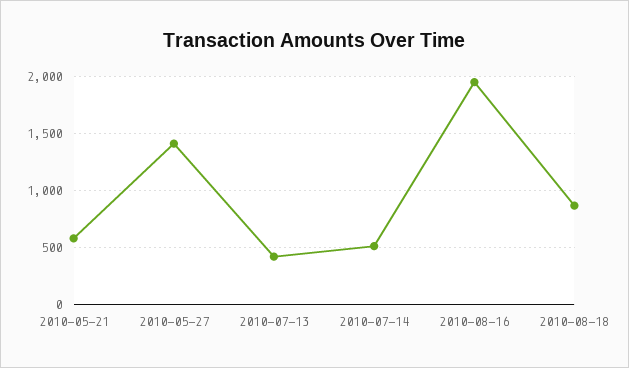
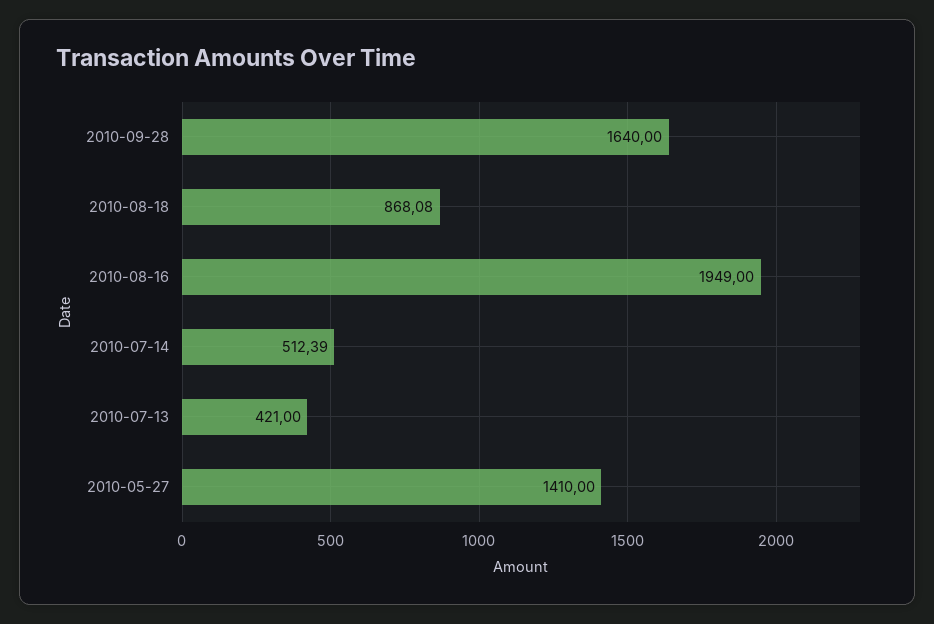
2010-05-21: 600 -> none
2010-09-28: none -> 1640

